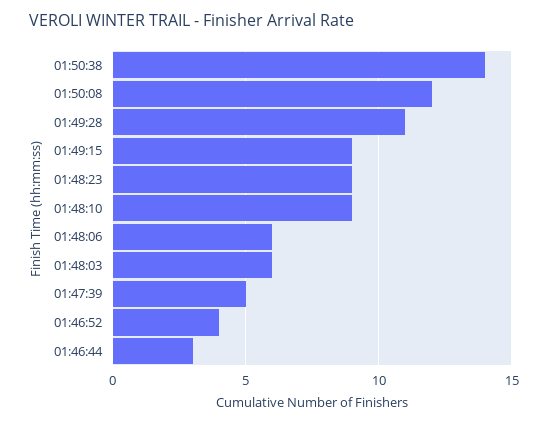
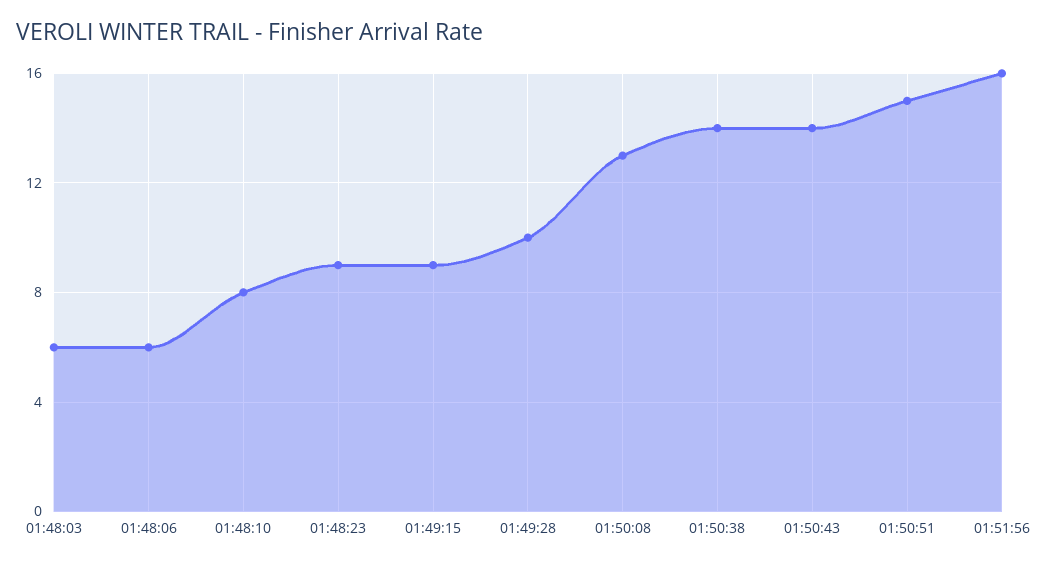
01:50:08: 12 -> 13
01:49:28: 11 -> 10
01:48:10: 9 -> 8
01:47:39: 5 -> none
01:46:52: 4 -> none
01:46:44: 3 -> none
01:50:43: none -> 14
01:50:51: none -> 15
01:51:56: none -> 16

